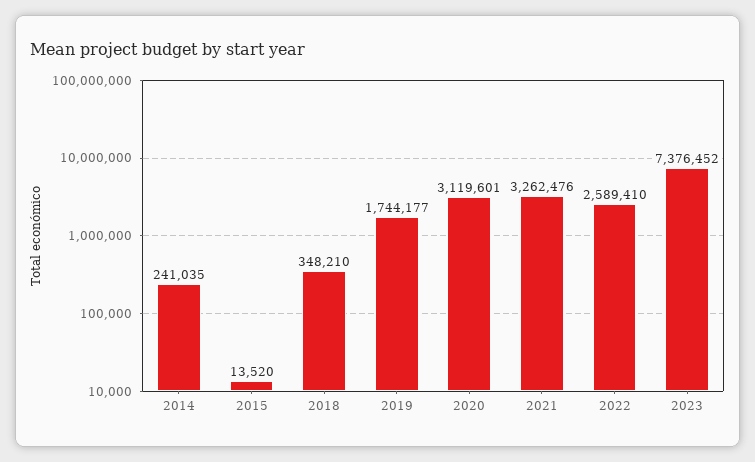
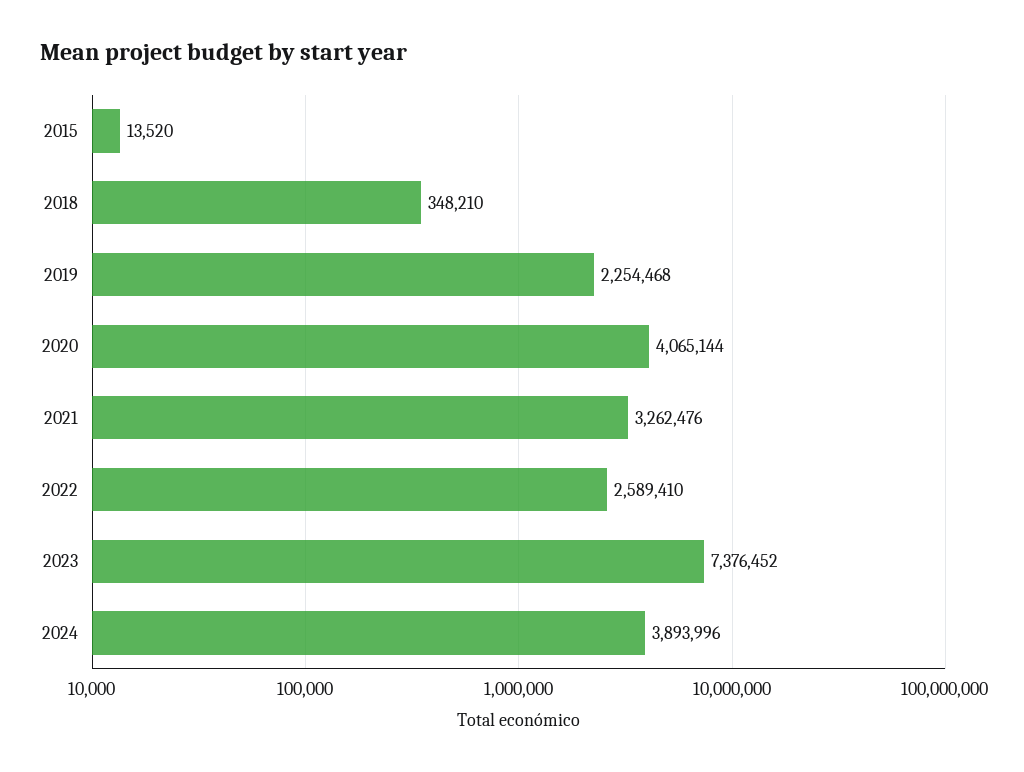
2014: 241035 -> none
2019: 1744177 -> 2254468
2020: 3119601 -> 4065144
2024: none -> 3893996

